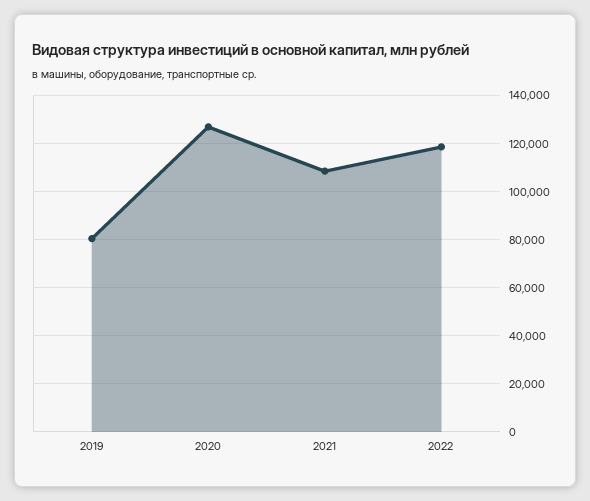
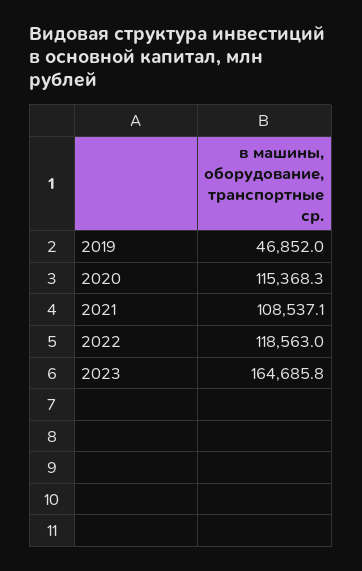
2019: 80000 -> 46852
2020: 127500 -> 115368.3
2023: none -> 164685.8

